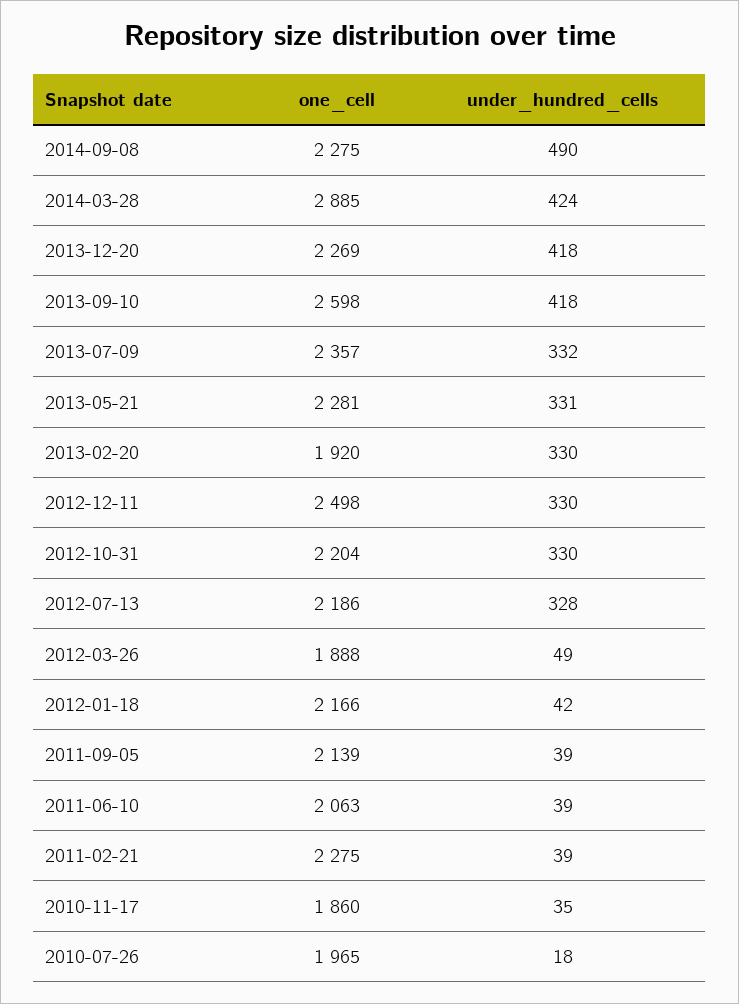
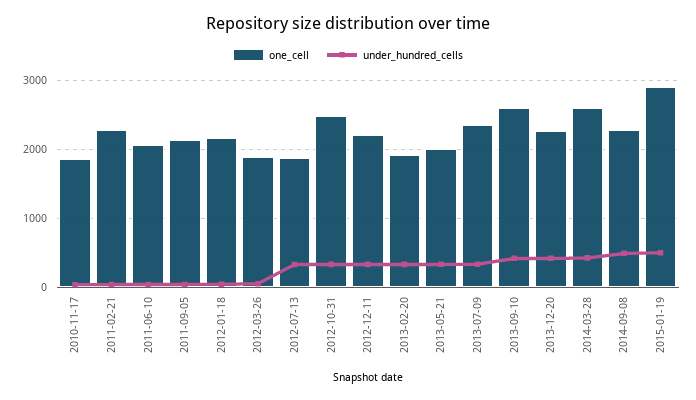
one_cell, 2014-03-28: 2885 -> 2600
one_cell, 2013-05-21: 2281 -> 2000
one_cell, 2012-12-11: 2498 -> 2200
one_cell, 2012-10-31: 2204 -> 2500
one_cell, 2012-07-13: 2186 -> 1900
one_cell, 2010-07-26: 1965 -> none
under_hundred_cells, 2010-07-26: 18 -> none
one_cell, 2015-01-19: none -> 2900
under_hundred_cells, 2015-01-19: none -> 500

